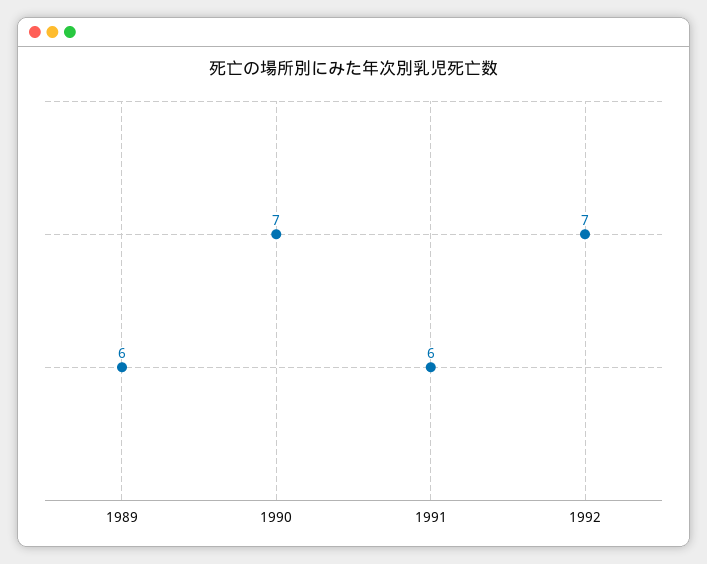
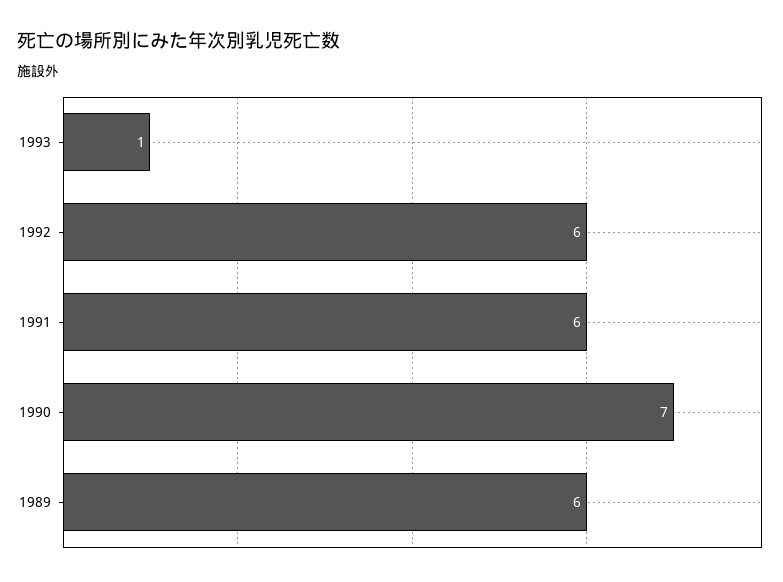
1992: 7 -> 6
1993: none -> 1

